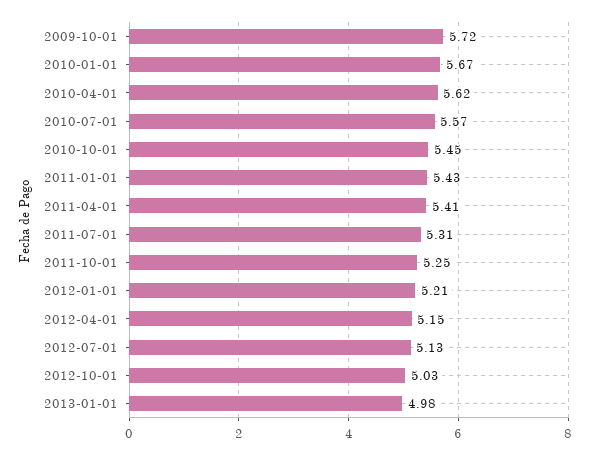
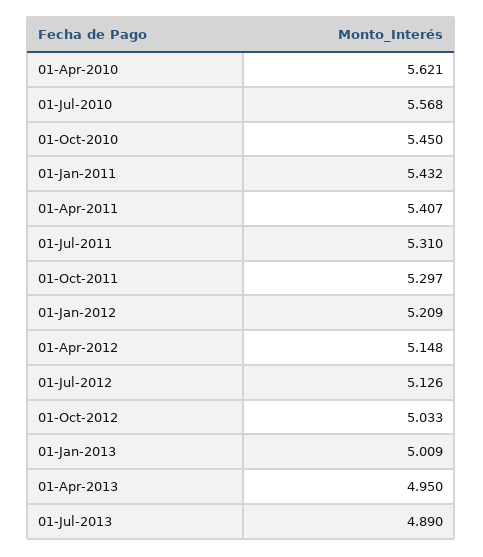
2009-10-01: 5.72 -> none
2010-01-01: 5.67 -> none
2011-10-01: 5.25 -> 5.297
2013-01-01: 4.98 -> 5.009
01-Apr-2013: none -> 4.95
01-Jul-2013: none -> 4.89

